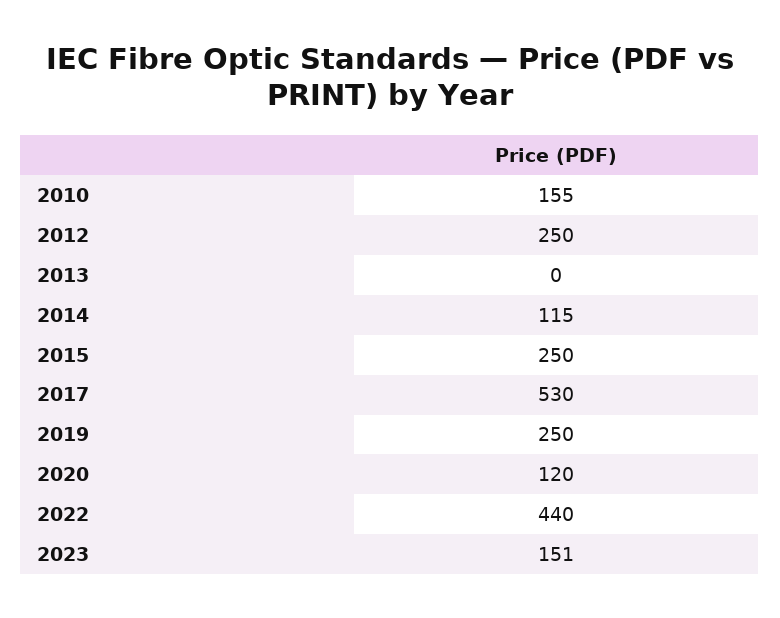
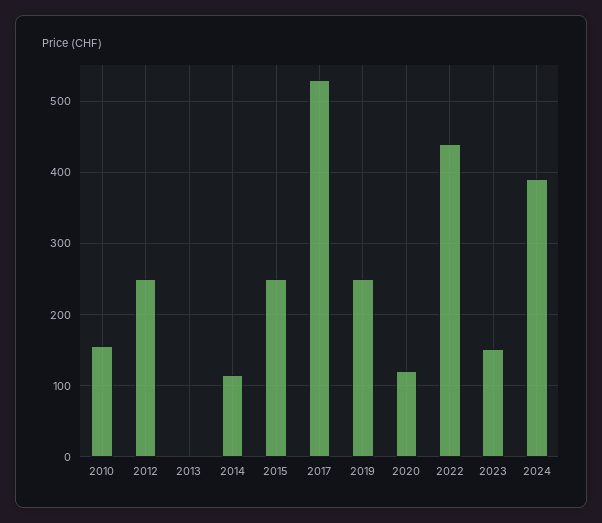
2024: none -> 390

